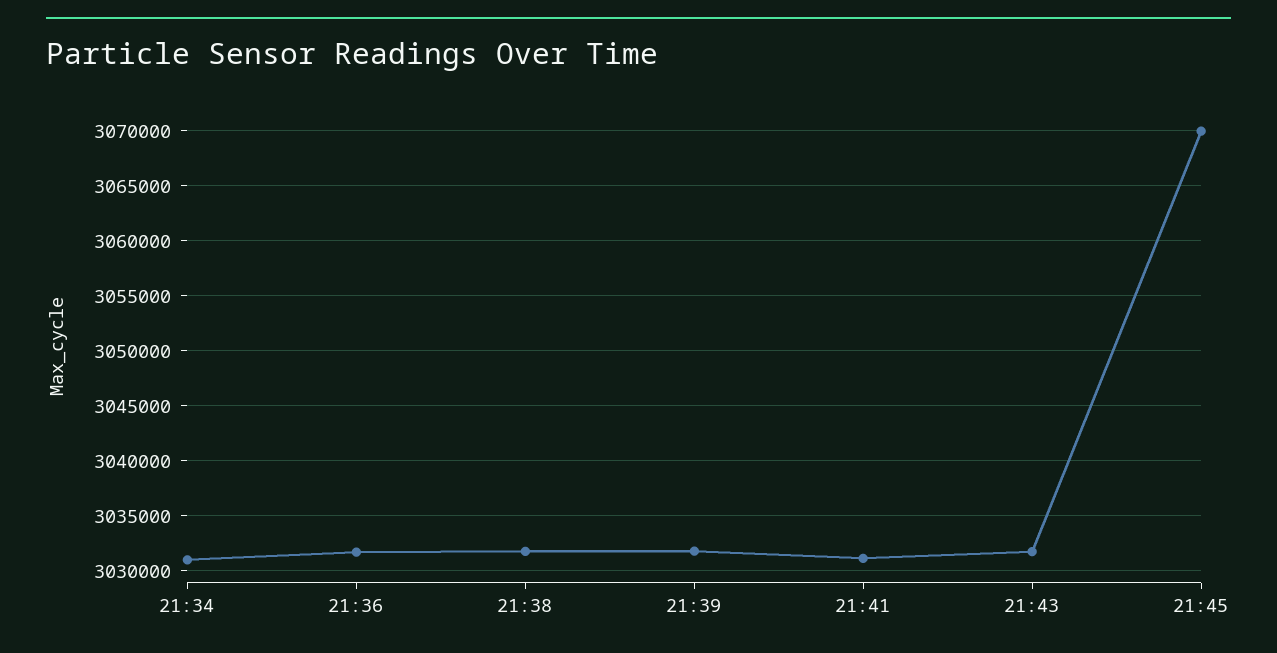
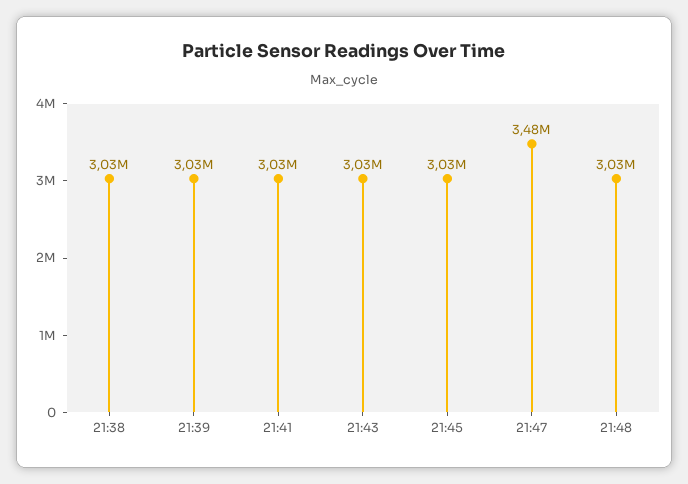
21:34: 3031000 -> none
21:36: 3032000 -> none
21:45: 3070000 -> 3030000
21:47: none -> 3480000
21:48: none -> 3030000

